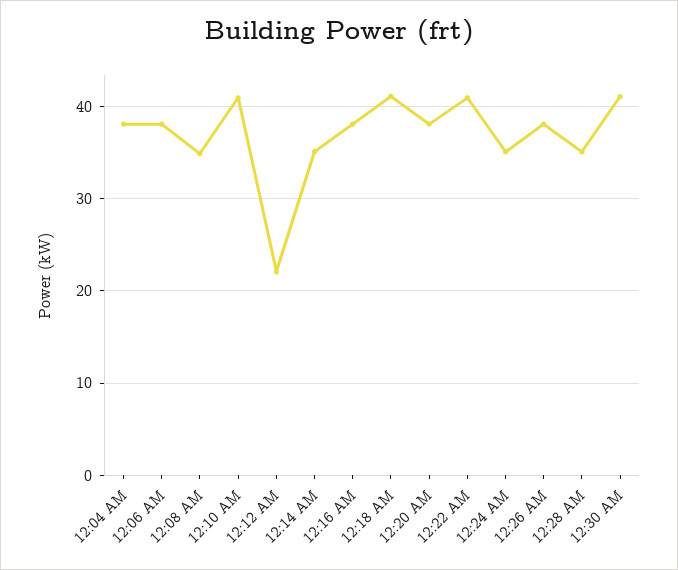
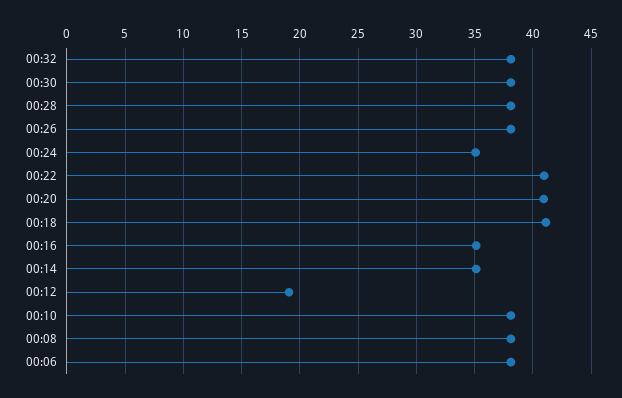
12:04 AM: 38 -> none
12:08 AM: 35 -> 38
12:10 AM: 41 -> 38
12:12 AM: 22 -> 19
12:16 AM: 38 -> 35
12:20 AM: 38 -> 41
12:28 AM: 35 -> 38
12:30 AM: 41 -> 38
00:32: none -> 38

